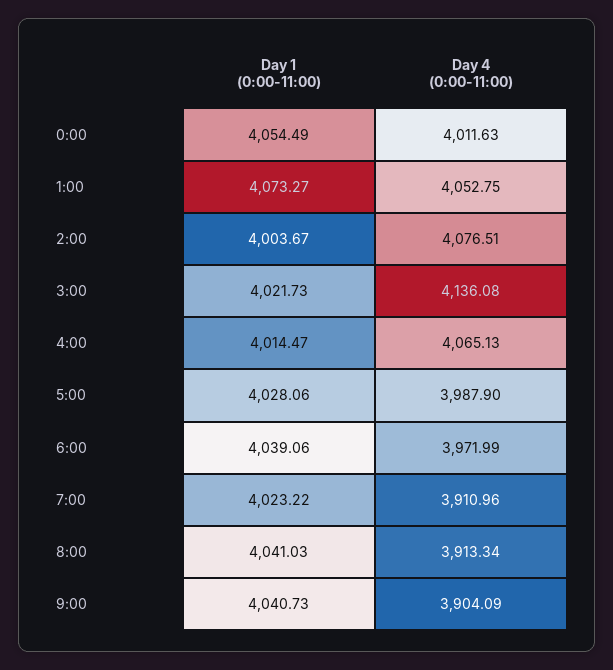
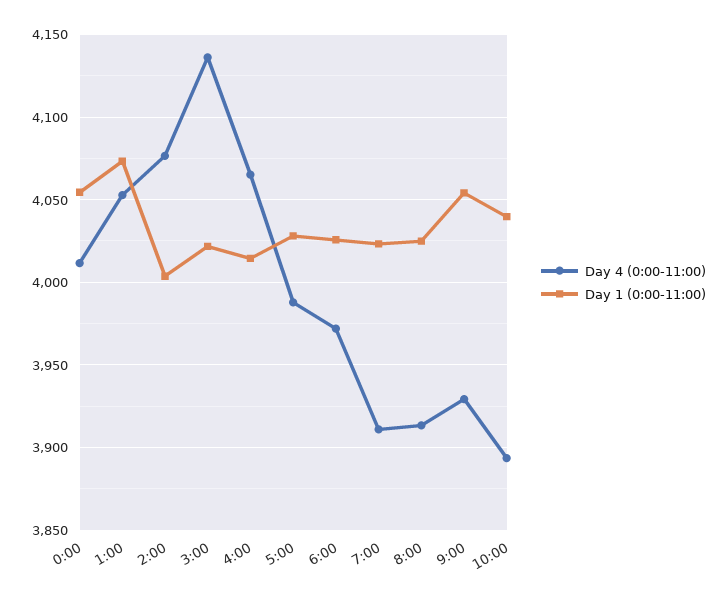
Day 1 (0:00-11:00), 6:00: 4039.06 -> 4025
Day 1 (0:00-11:00), 8:00: 4041.03 -> 4025
Day 1 (0:00-11:00), 9:00: 4040.73 -> 4055
Day 4 (0:00-11:00), 9:00: 3904.09 -> 3930
Day 4 (0:00-11:00), 10:00: none -> 3895
Day 1 (0:00-11:00), 10:00: none -> 4040

